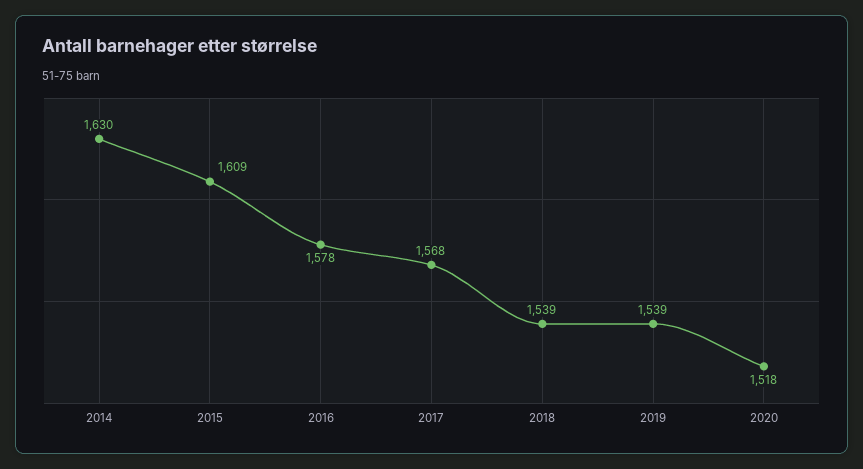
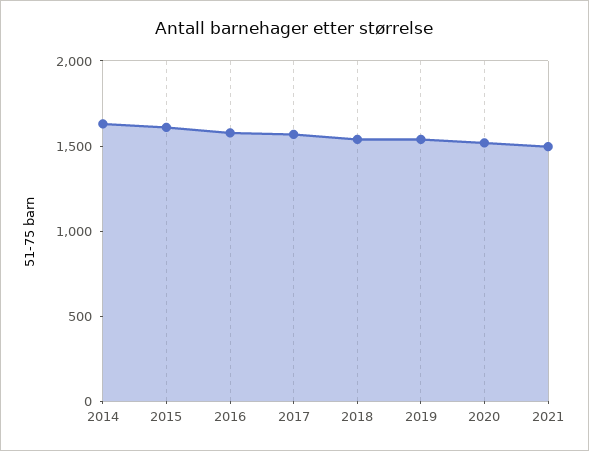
2021: none -> 1500

